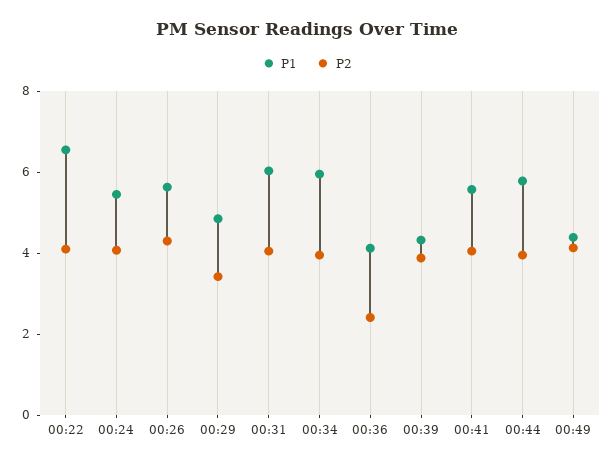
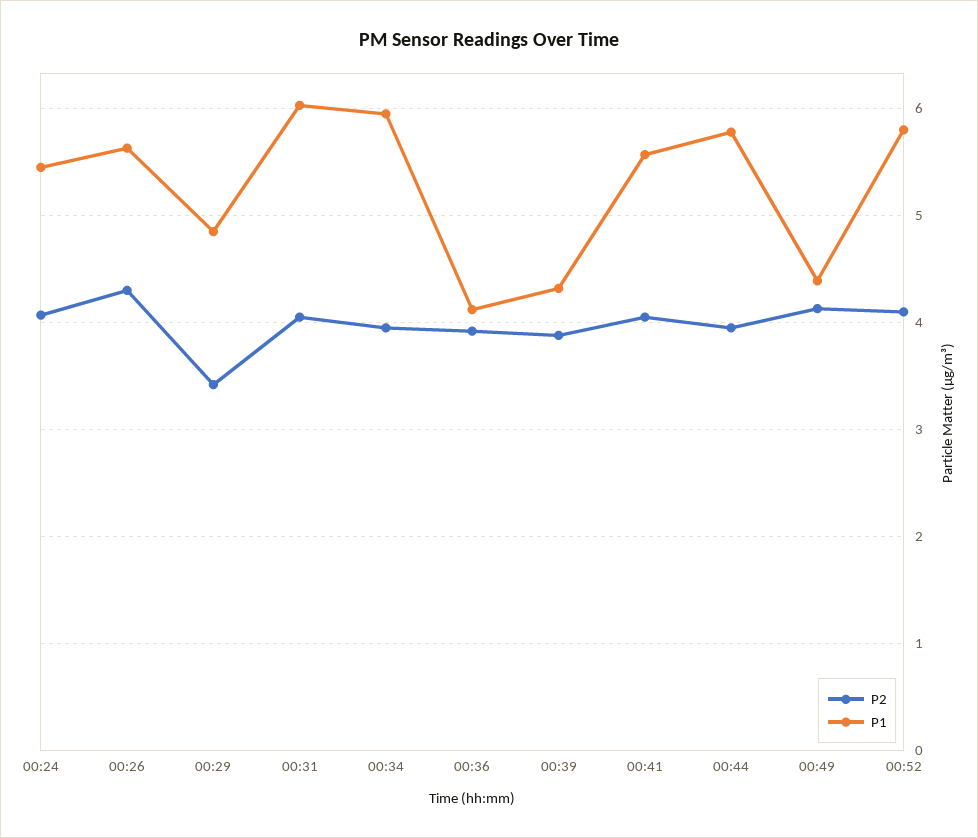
P1, 00:22: 6.5 -> none
P2, 00:22: 4 -> none
P2, 00:36: 2.5 -> 3.9
P2, 00:52: none -> 4.1
P1, 00:52: none -> 5.8

